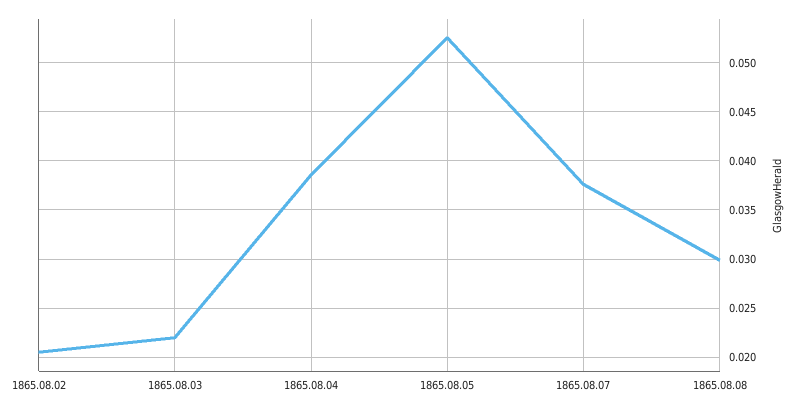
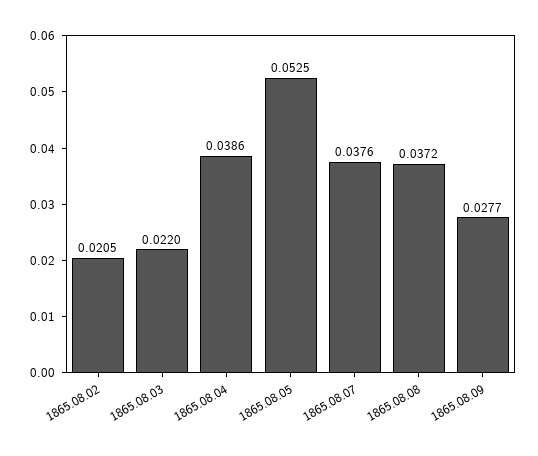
1865.08.08: 0.03 -> 0.0372
1865.08.09: none -> 0.0277

